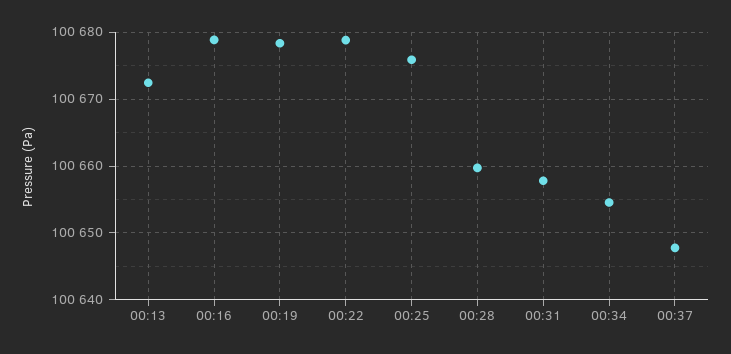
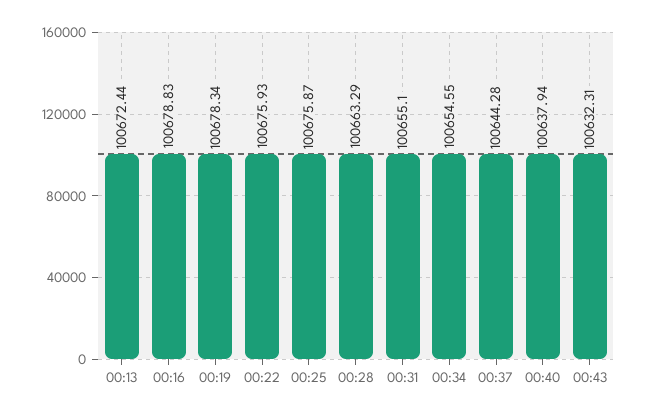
00:22: 100679 -> 100675.93
00:28: 100660 -> 100663.29
00:31: 100658 -> 100655.1
00:37: 100648 -> 100644.28
00:40: none -> 100637.94
00:43: none -> 100632.31

